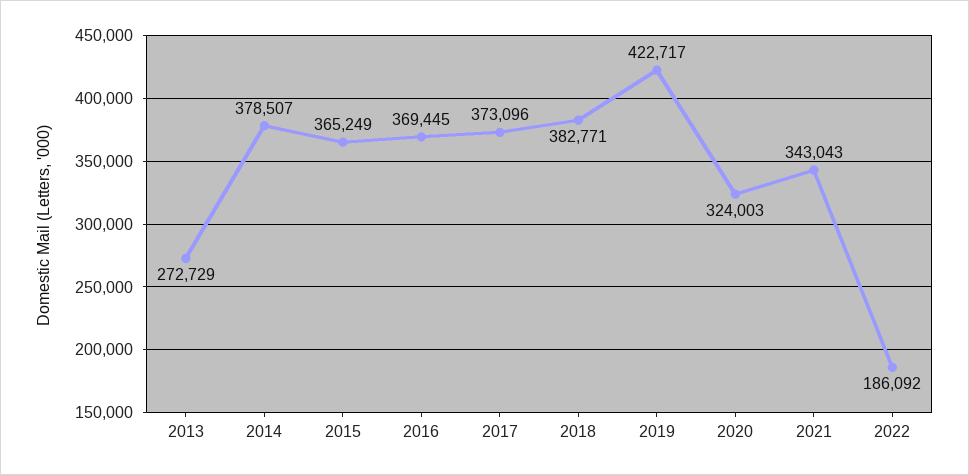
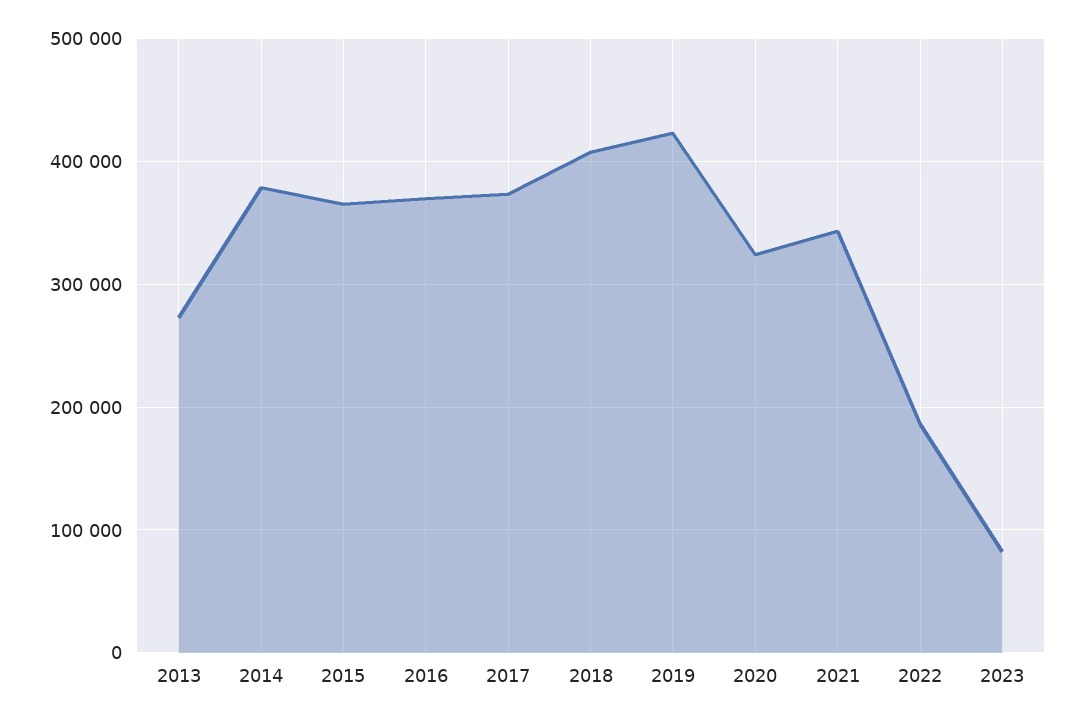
2018: 382771 -> 410000
2023: none -> 80000

